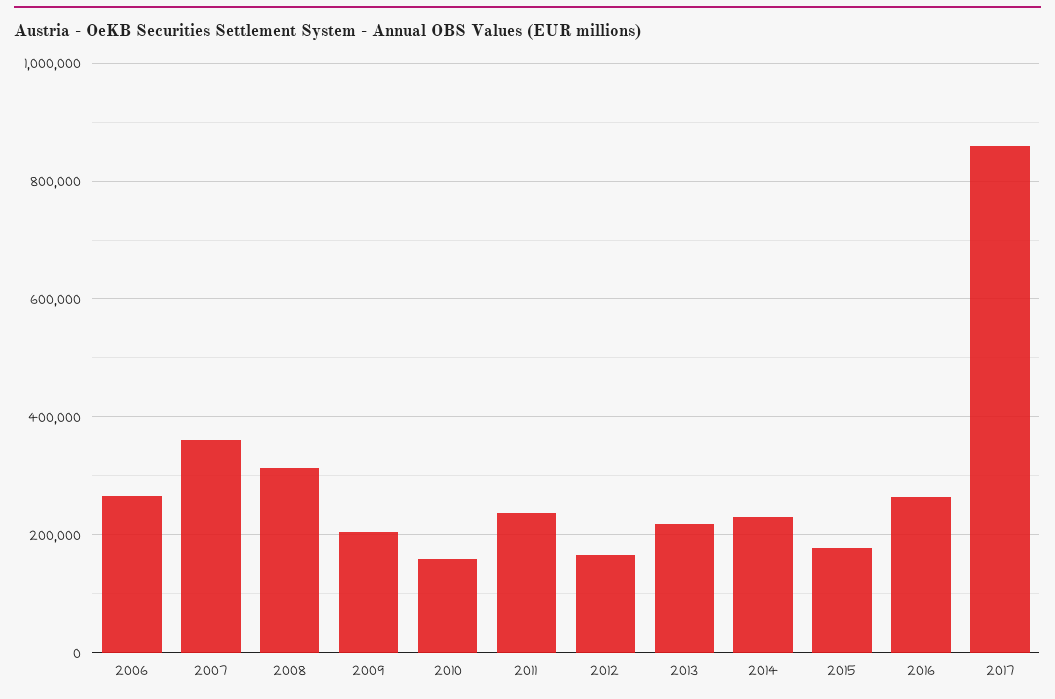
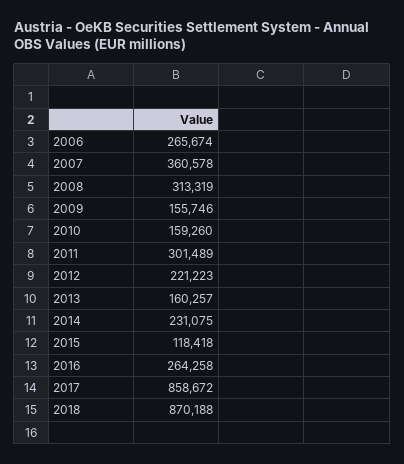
2009: 200000 -> 155746
2011: 240000 -> 301489
2012: 160000 -> 221223
2013: 220000 -> 160257
2015: 180000 -> 118418
2018: none -> 870188

